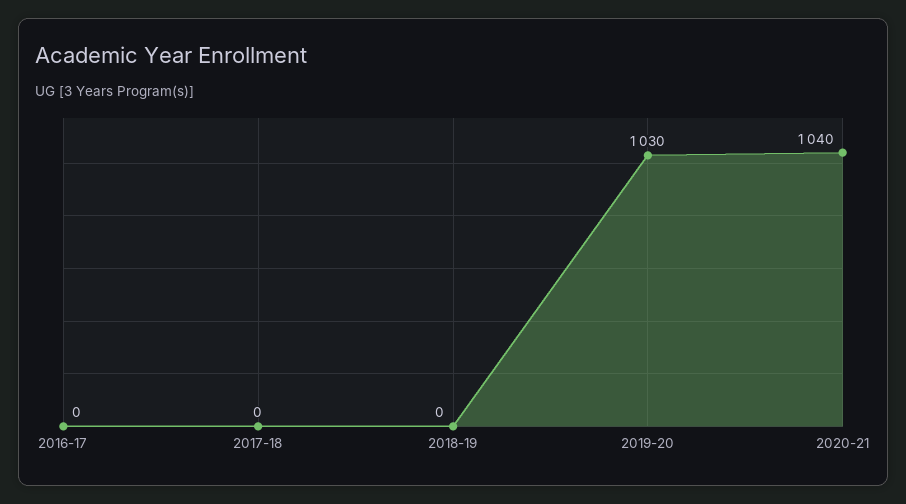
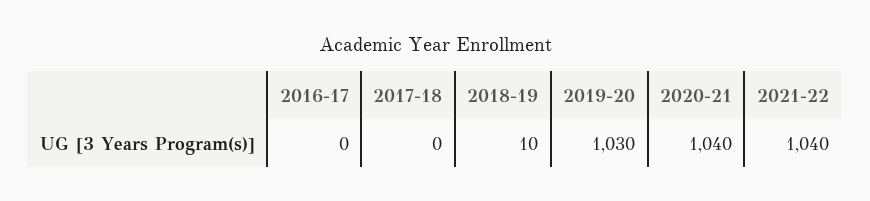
2018-19: 0 -> 10
2021-22: none -> 1040

